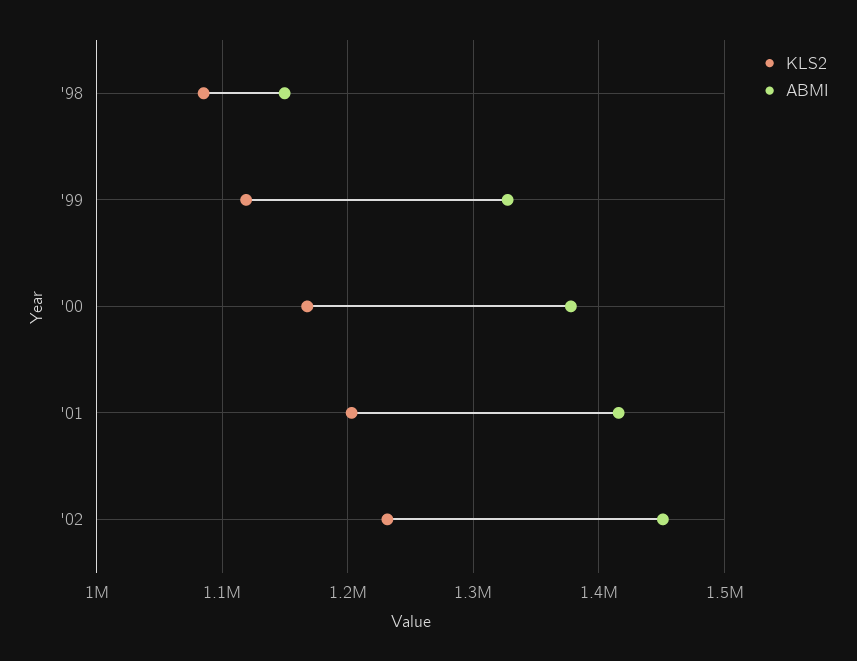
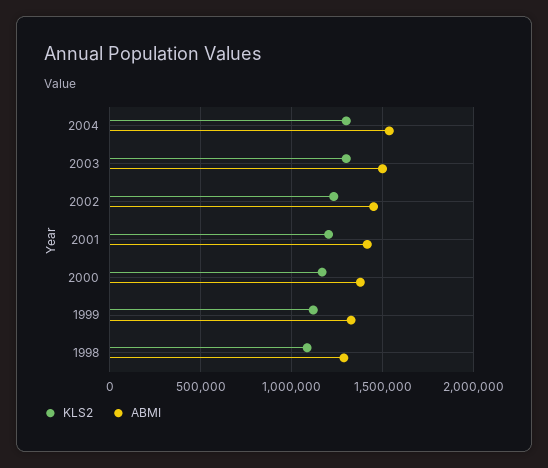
ABMI, '98: 1150000 -> 1300000
KLS2, 2004: none -> 1300000
ABMI, 2004: none -> 1550000
KLS2, 2003: none -> 1300000
ABMI, 2003: none -> 1500000

